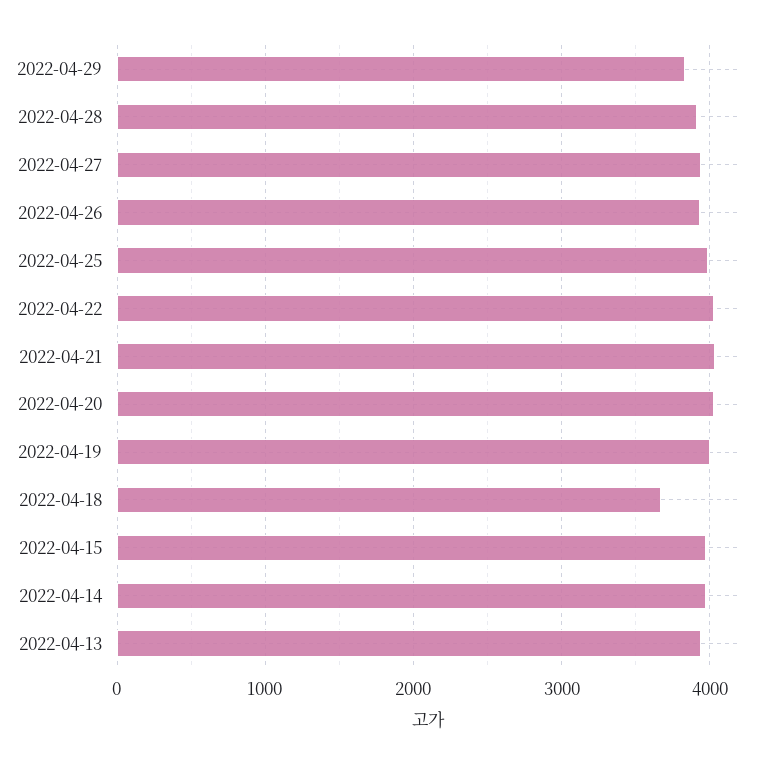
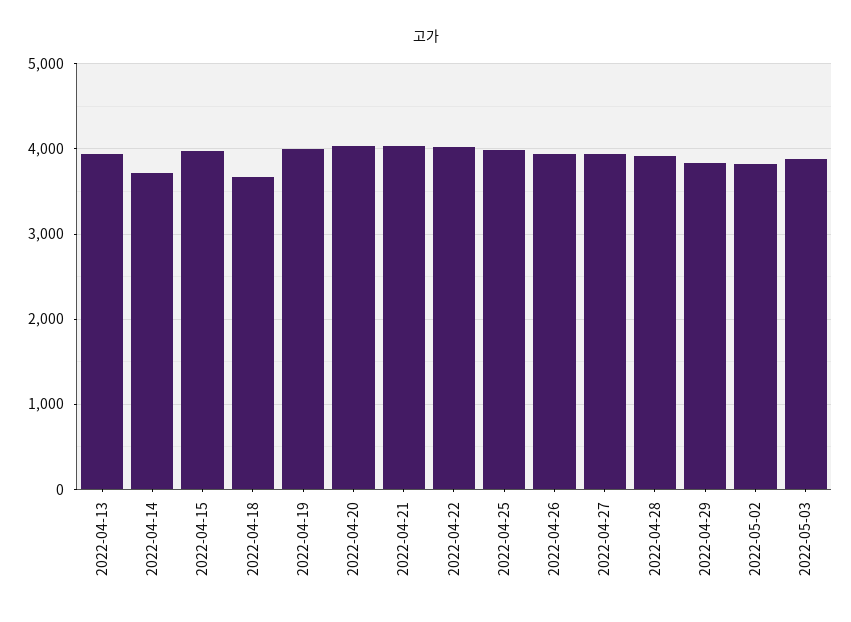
2022-04-14: 4000 -> 3700
2022-05-02: none -> 3800
2022-05-03: none -> 3900

